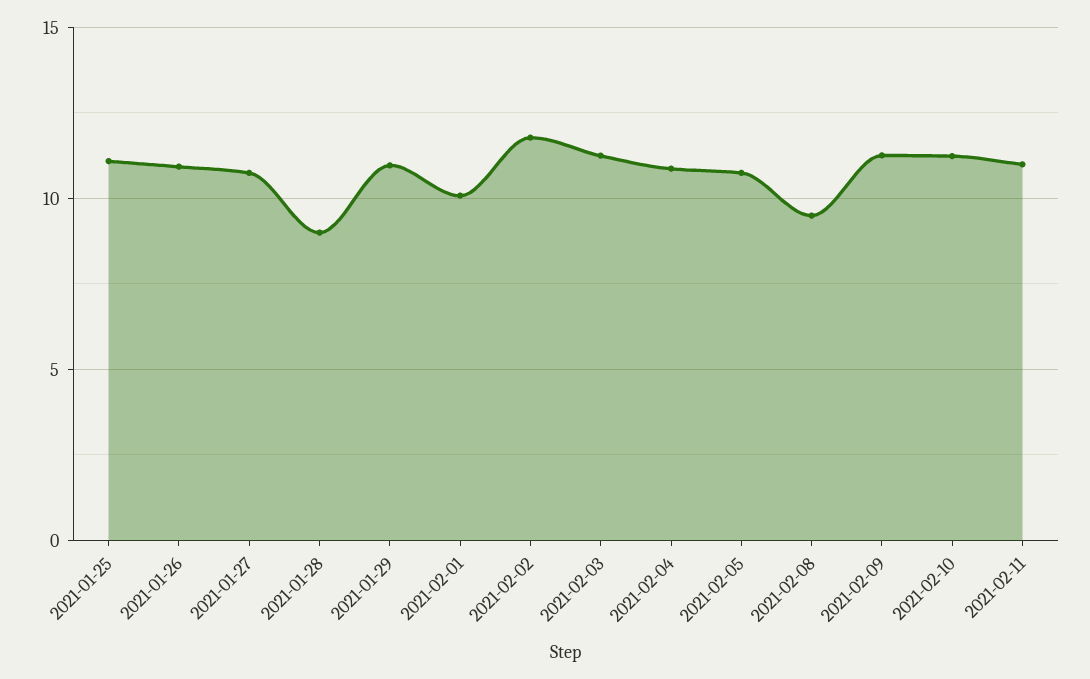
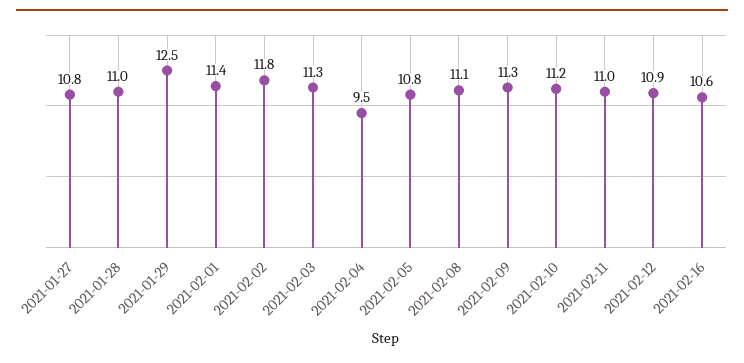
2021-01-25: 11 -> none
2021-01-26: 11 -> none
2021-01-28: 9 -> 11
2021-01-29: 11 -> 12.5
2021-02-01: 10 -> 11.4
2021-02-04: 11 -> 9.5
2021-02-08: 9.5 -> 11.1
2021-02-12: none -> 10.9
2021-02-16: none -> 10.6

